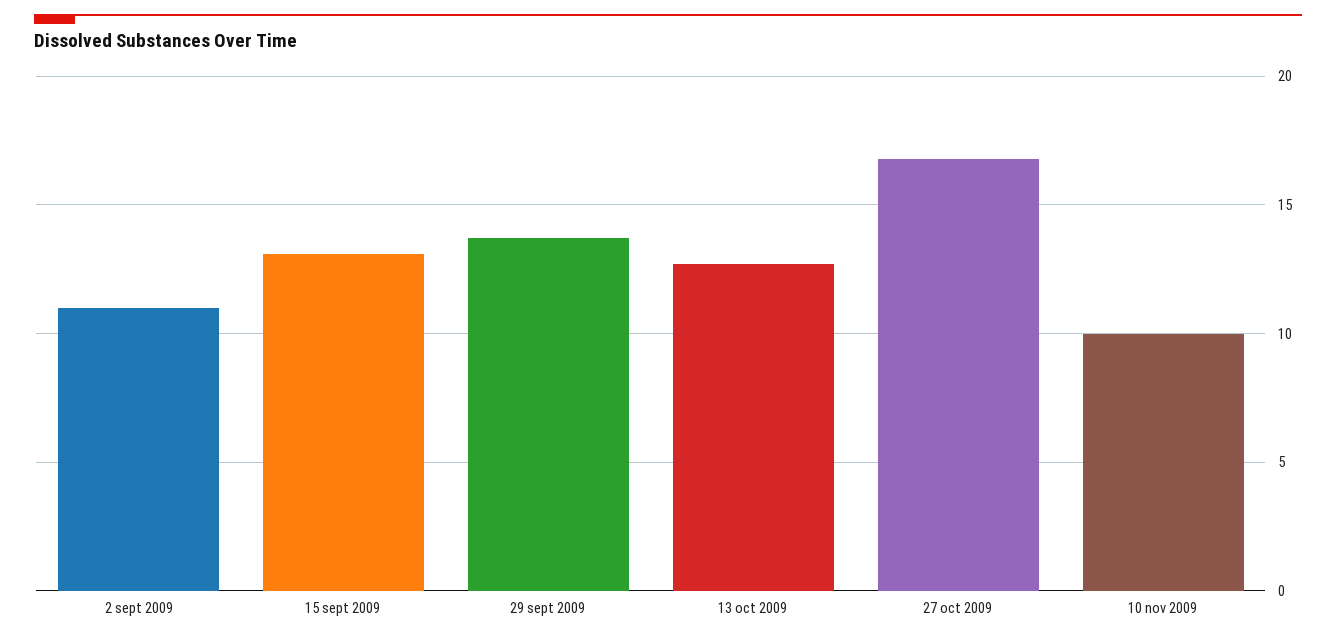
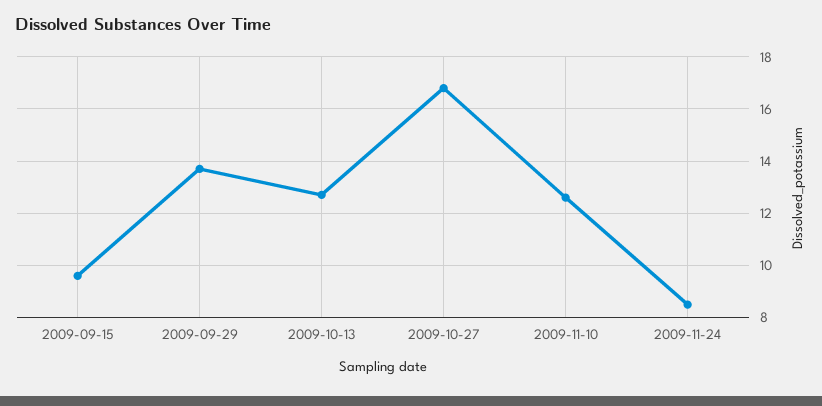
2 sept 2009: 11 -> none
15 sept 2009: 13 -> 9.5
10 nov 2009: 10 -> 12.5
2009-11-24: none -> 8.5

